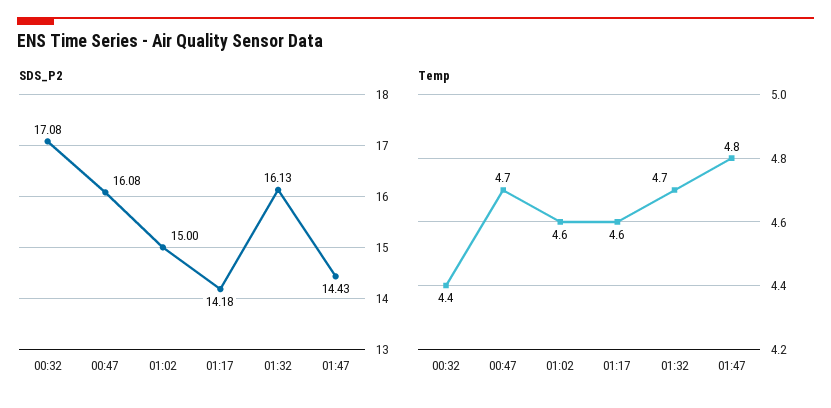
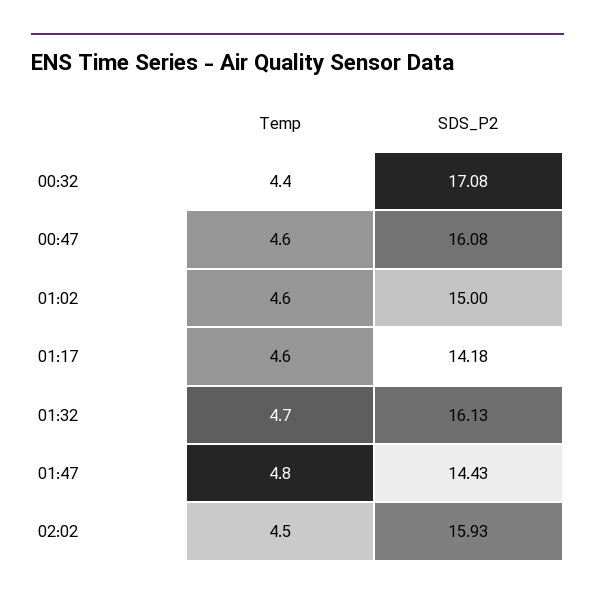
Temp, 00:47: 4.7 -> 4.6
Temp, 02:02: none -> 4.5
SDS_P2, 02:02: none -> 15.93

